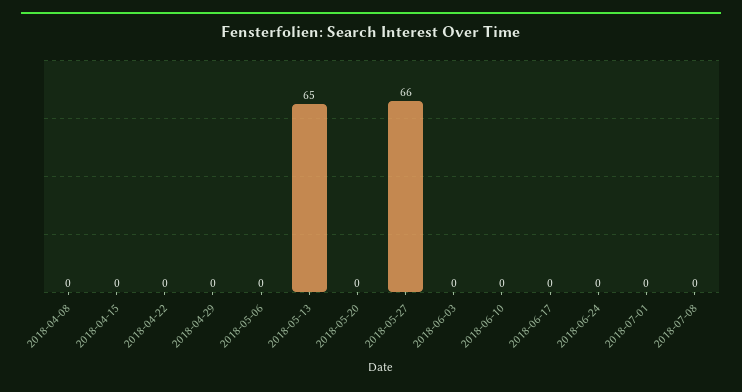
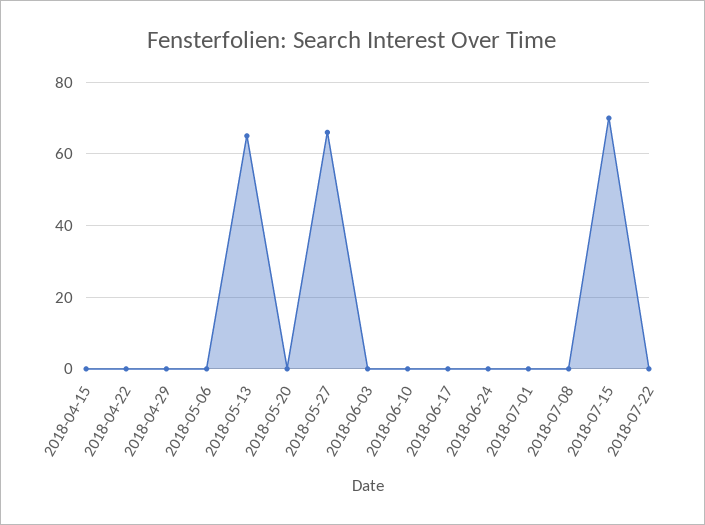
2018-04-08: 0 -> none
2018-07-15: none -> 70
2018-07-22: none -> 0

